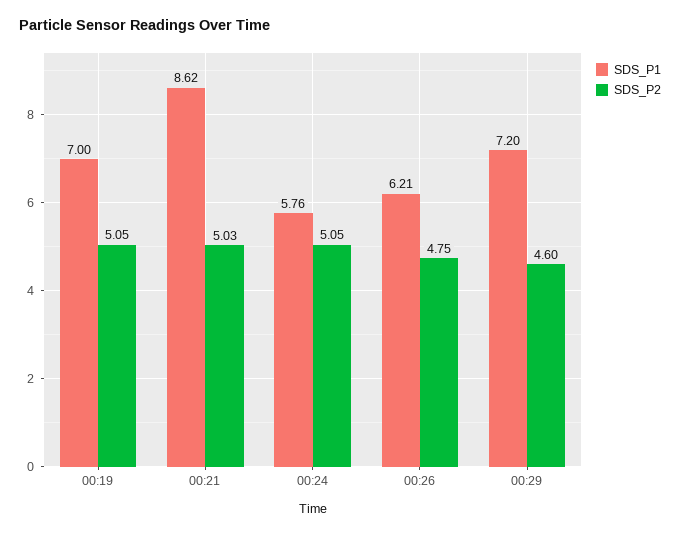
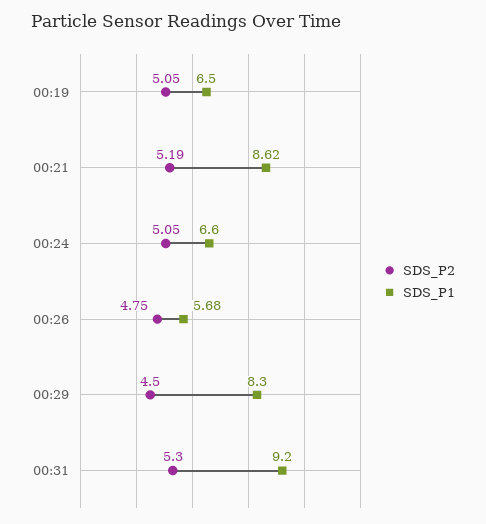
SDS_P1, 00:19: 7 -> 6.5
SDS_P2, 00:21: 5.03 -> 5.19
SDS_P1, 00:24: 5.76 -> 6.6
SDS_P1, 00:26: 6.21 -> 5.68
SDS_P1, 00:29: 7.2 -> 8.3
SDS_P2, 00:29: 4.6 -> 4.5
SDS_P2, 00:31: none -> 5.3
SDS_P1, 00:31: none -> 9.2

